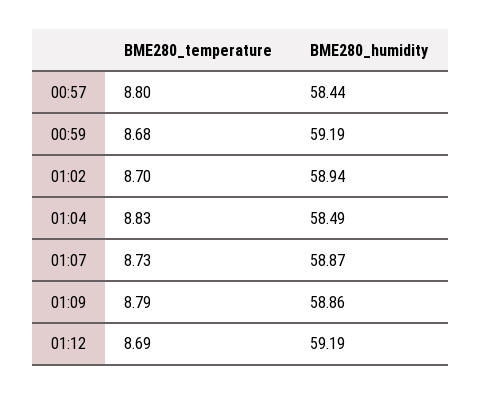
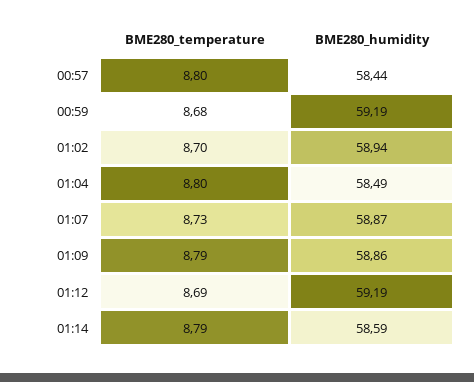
BME280_temperature, 01:04: 8.83 -> 8.8
BME280_temperature, 01:14: none -> 8.79
BME280_humidity, 01:14: none -> 58.59

